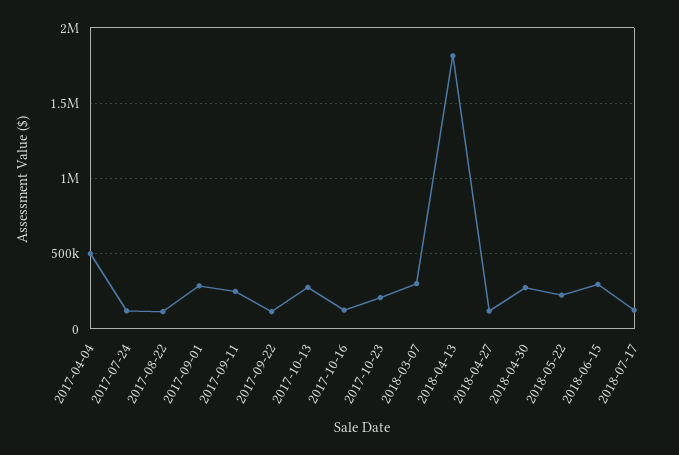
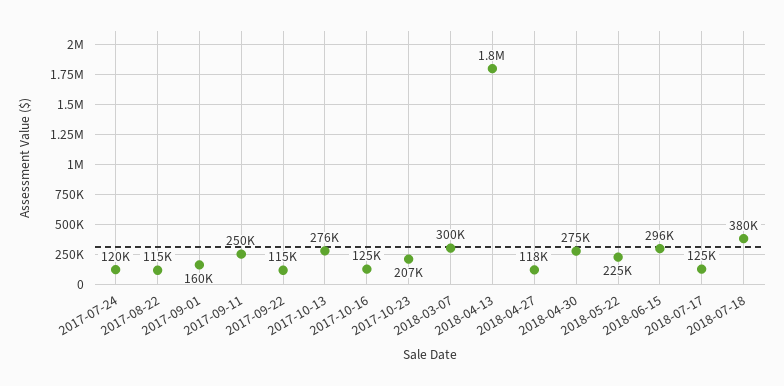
2017-04-04: 500000 -> none
2017-09-01: 300000 -> 160000
2018-07-18: none -> 380000

